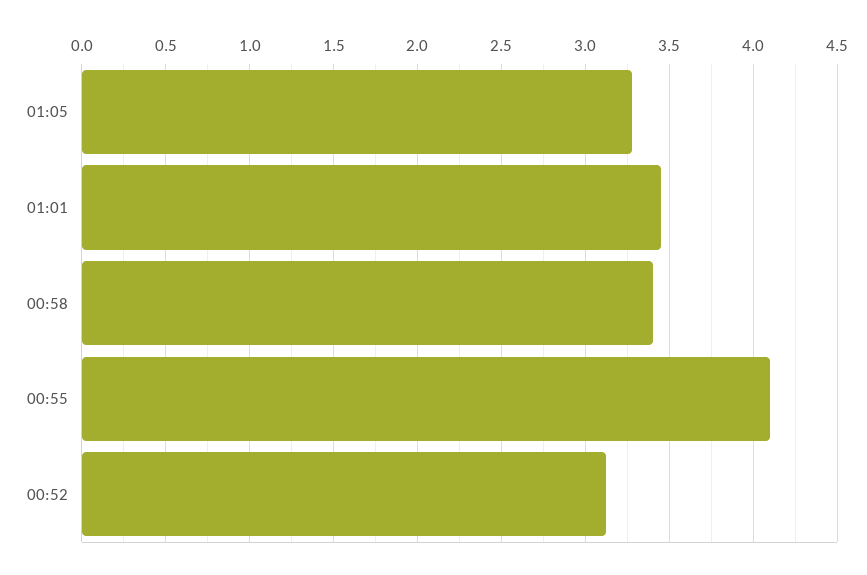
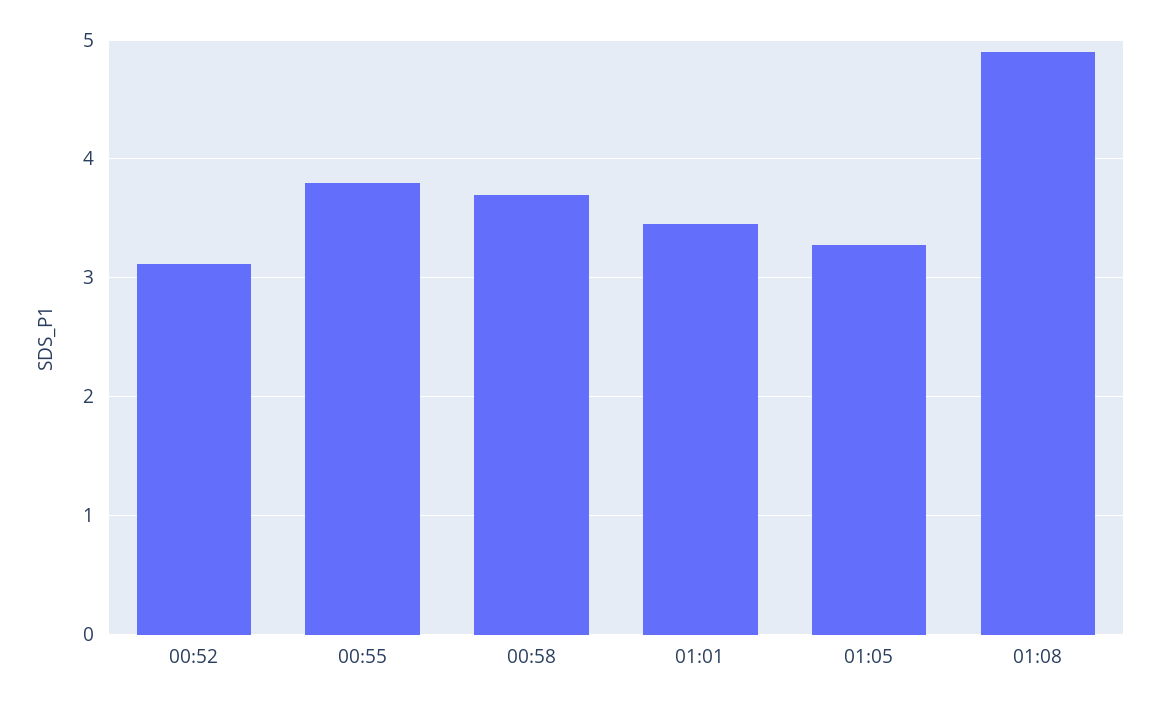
00:58: 3.4 -> 3.7
00:55: 4.1 -> 3.8
01:08: none -> 4.9

